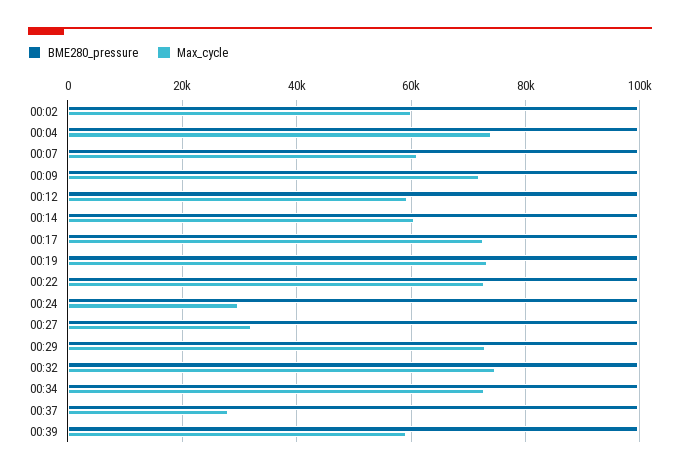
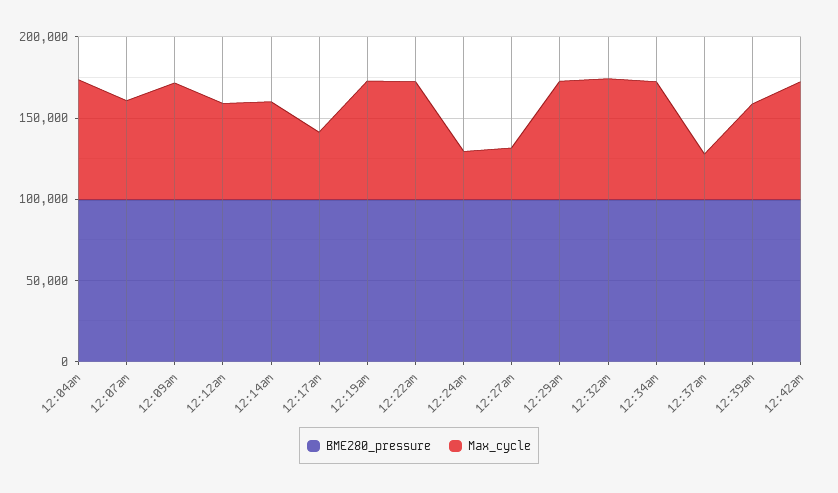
BME280_pressure, 00:02: 100000 -> none
Max_cycle, 00:02: 60000 -> none
Max_cycle, 00:17: 72000 -> 40000
BME280_pressure, 12:42am: none -> 100000
Max_cycle, 12:42am: none -> 70000

